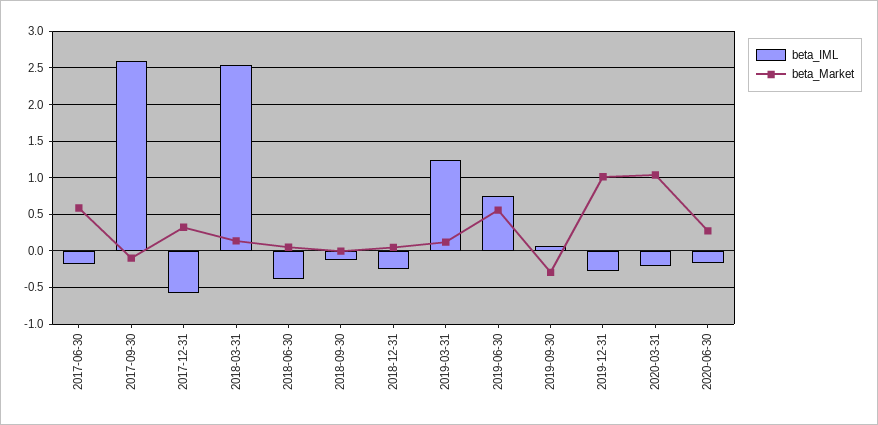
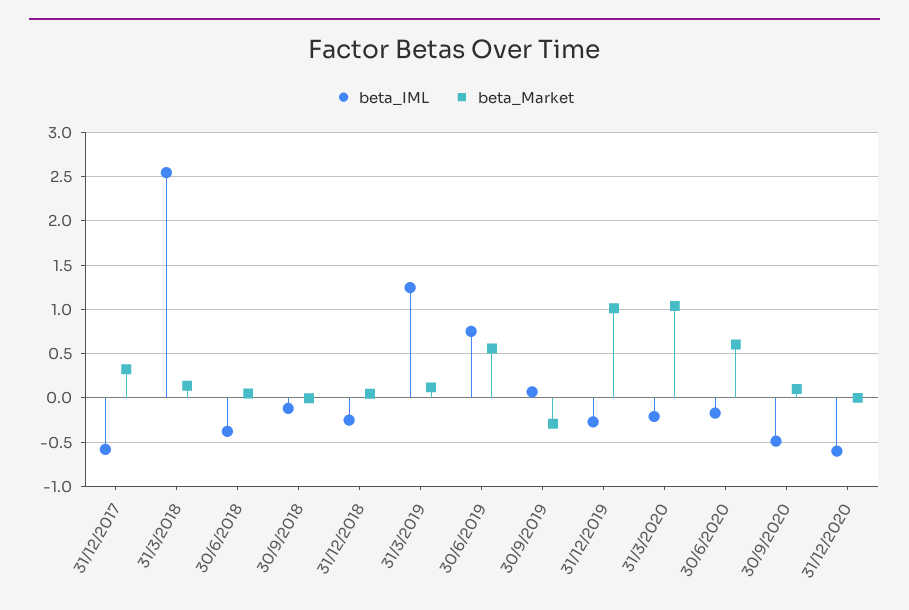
beta_IML, 2017-06-30: -0.2 -> none
beta_Market, 2017-06-30: 0.6 -> none
beta_IML, 2017-09-30: 2.6 -> none
beta_Market, 2017-09-30: -0.1 -> none
beta_Market, 2020-06-30: 0.3 -> 0.6
beta_IML, 30/9/2020: none -> -0.5
beta_Market, 30/9/2020: none -> 0.1
beta_IML, 31/12/2020: none -> -0.6
beta_Market, 31/12/2020: none -> 0

